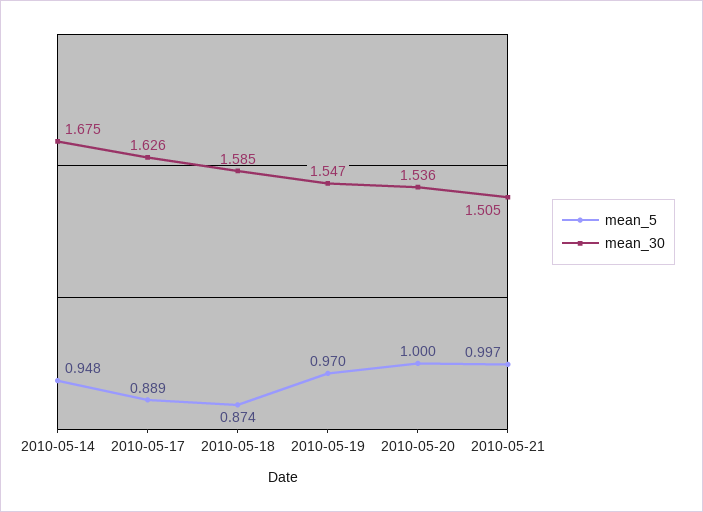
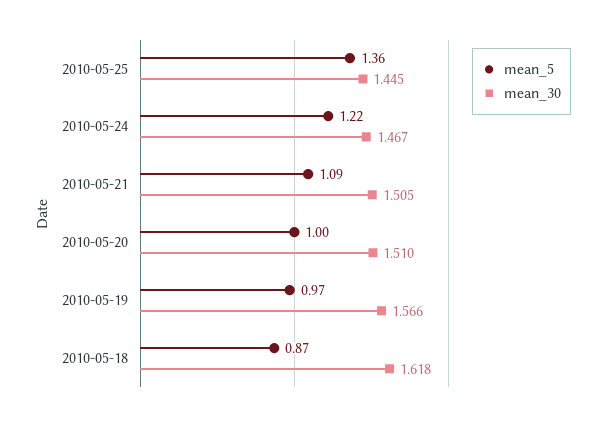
mean_5, 2010-05-14: 0.948 -> none
mean_30, 2010-05-14: 1.675 -> none
mean_5, 2010-05-17: 0.889 -> none
mean_30, 2010-05-17: 1.626 -> none
mean_30, 2010-05-18: 1.585 -> 1.618
mean_30, 2010-05-19: 1.547 -> 1.566
mean_30, 2010-05-20: 1.536 -> 1.51
mean_5, 2010-05-21: 0.997 -> 1.09
mean_5, 2010-05-25: none -> 1.36
mean_30, 2010-05-25: none -> 1.445
mean_5, 2010-05-24: none -> 1.22
mean_30, 2010-05-24: none -> 1.467

